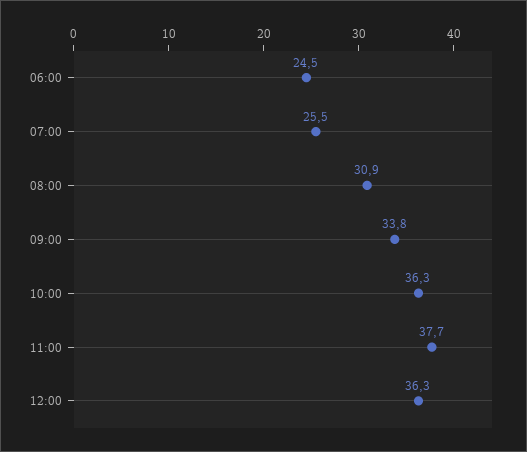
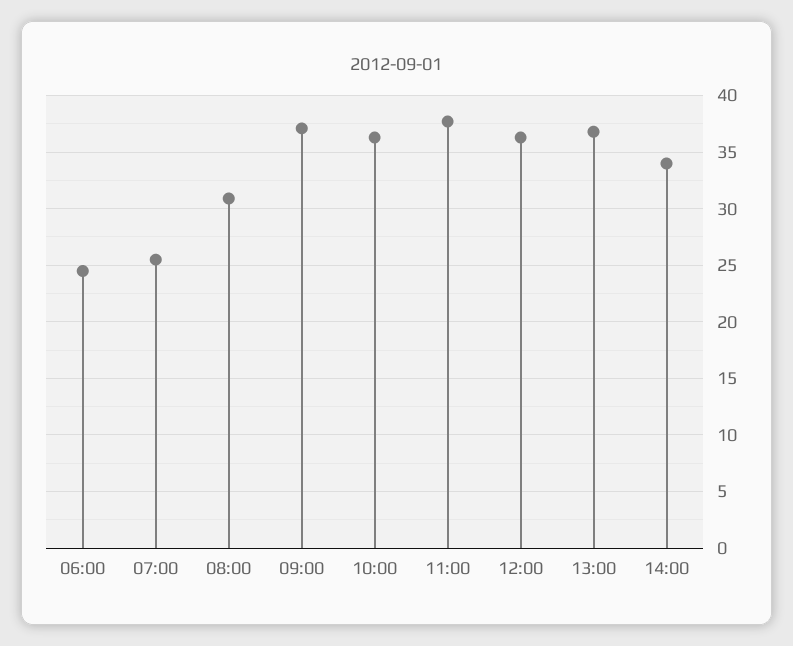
09:00: 33.8 -> 37
13:00: none -> 37
14:00: none -> 34

